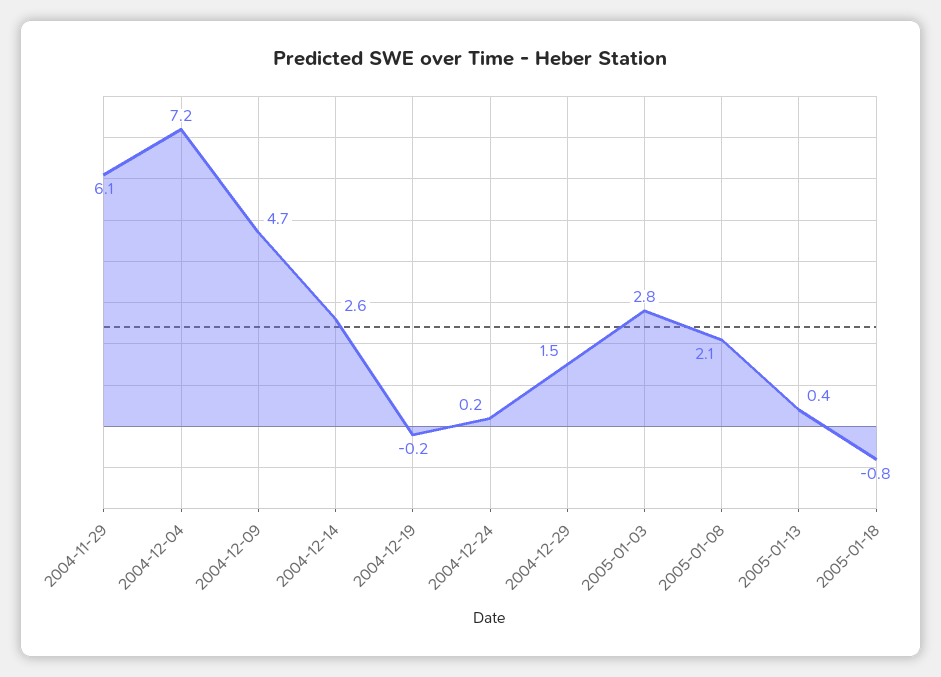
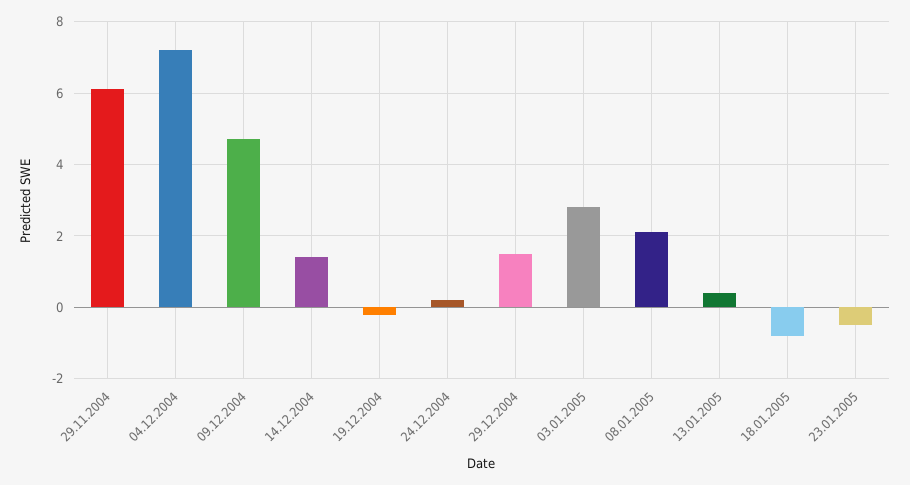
2004-12-14: 2.6 -> 1.5
23.01.2005: none -> -0.5

